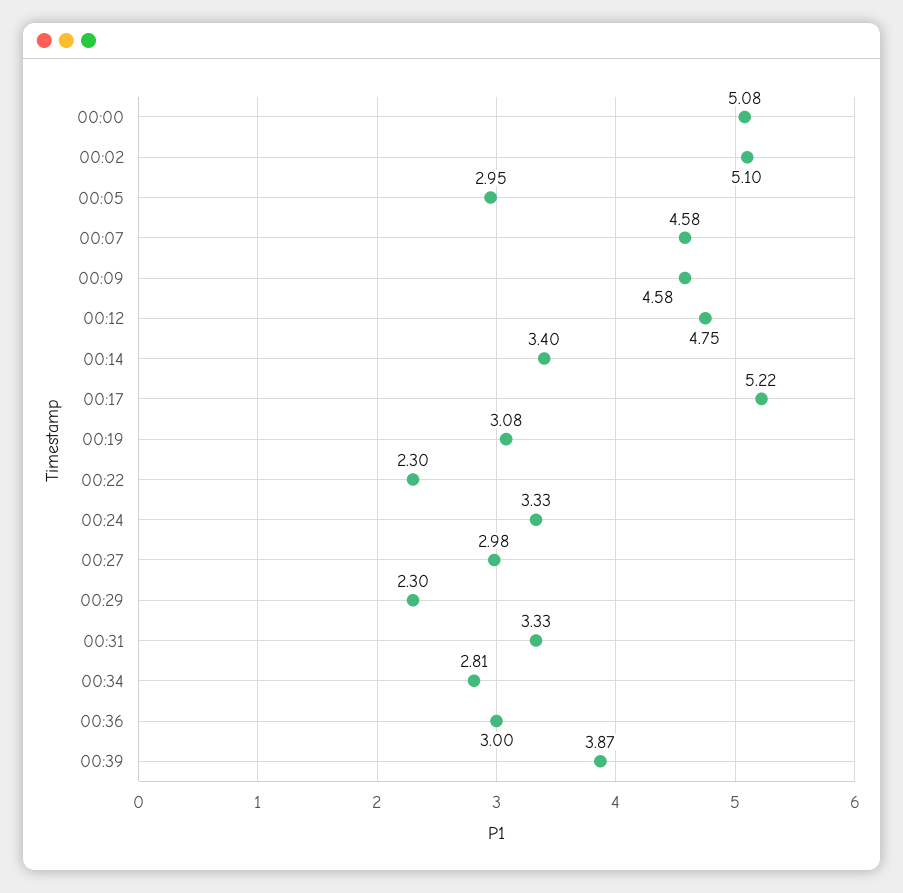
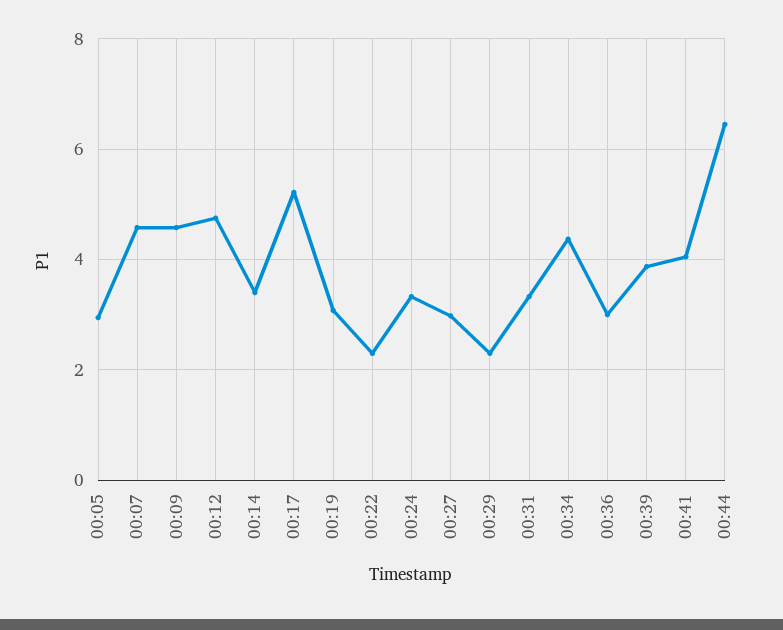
00:00: 5.08 -> none
00:02: 5.1 -> none
00:34: 2.81 -> 4.4
00:41: none -> 4
00:44: none -> 6.4

